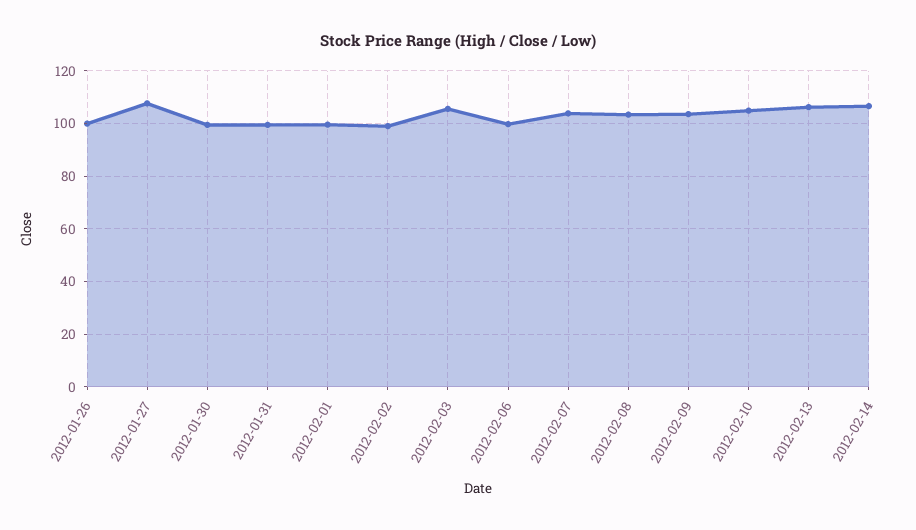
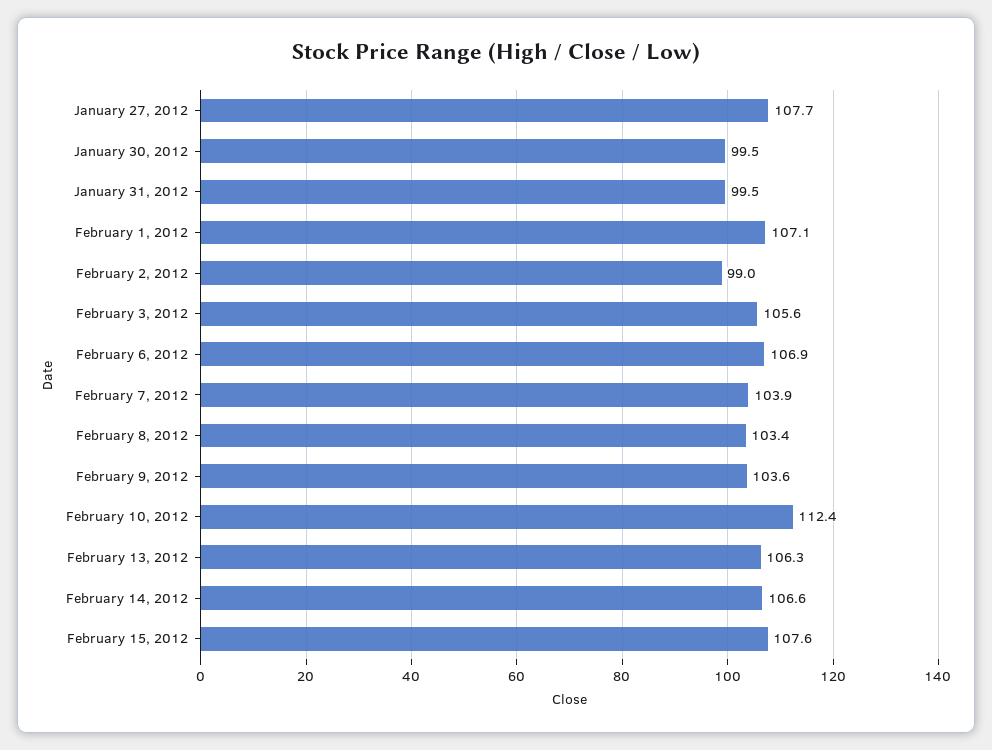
2012-01-26: 100 -> none
2012-02-01: 100 -> 107.1
2012-02-06: 100 -> 106.9
2012-02-10: 105 -> 112.4
February 15, 2012: none -> 107.6

